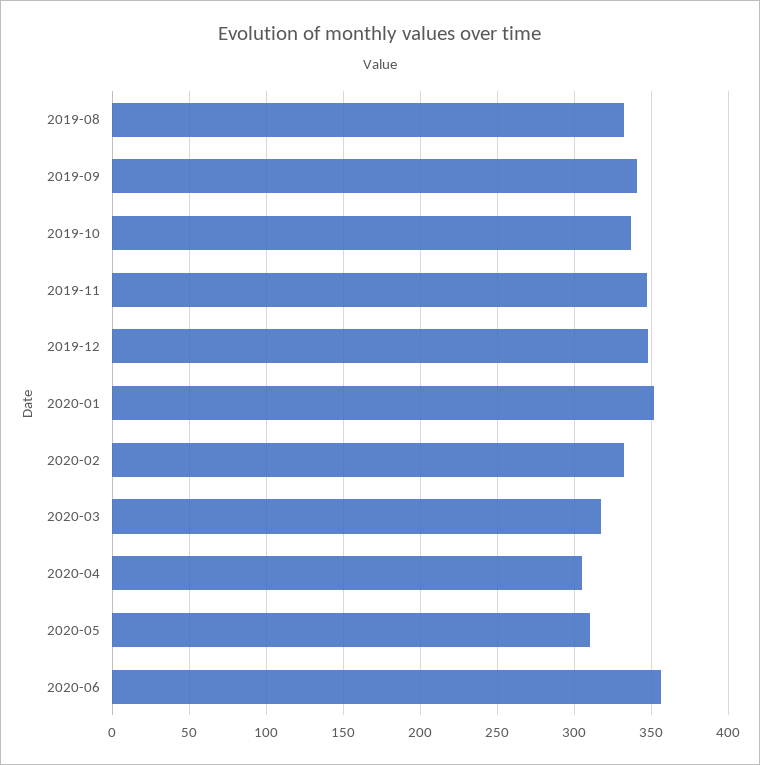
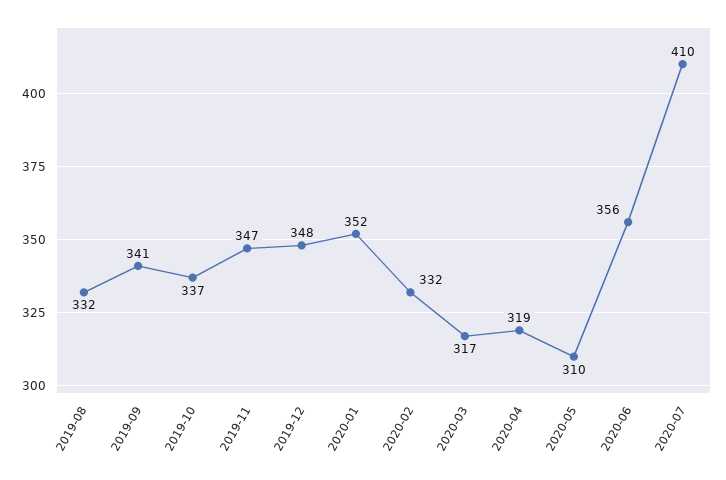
2020-04: 305 -> 319
2020-07: none -> 410

